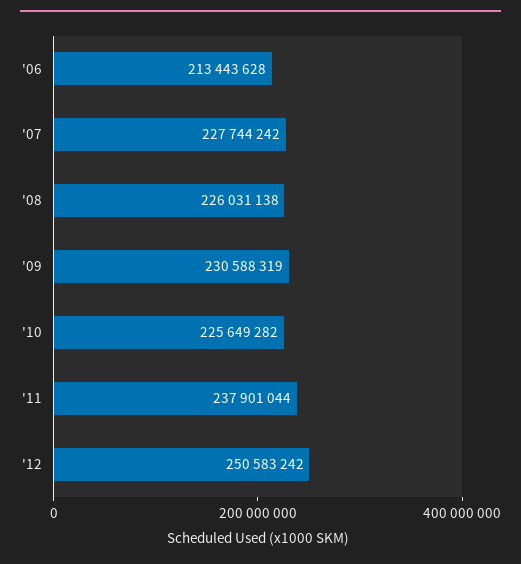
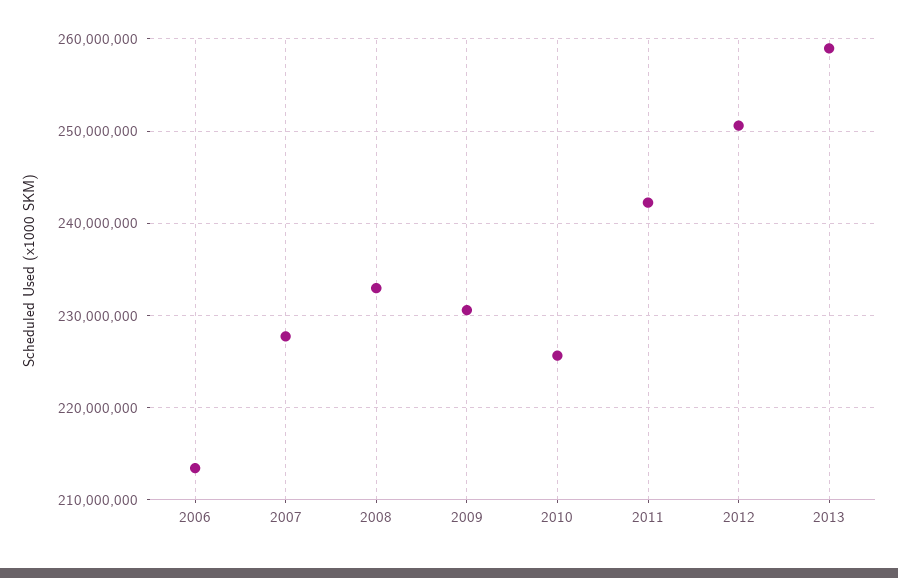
'08: 226031138 -> 233000000
'11: 237901044 -> 242000000
2013: none -> 259000000

